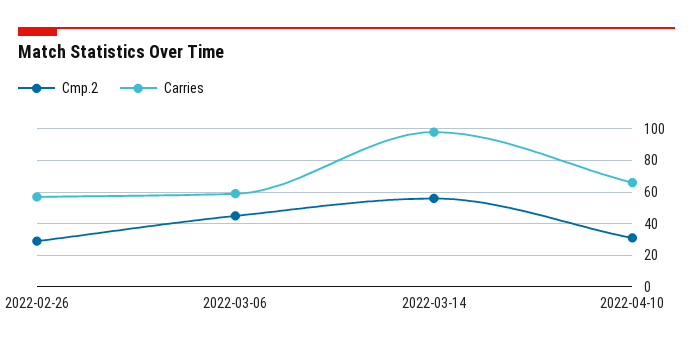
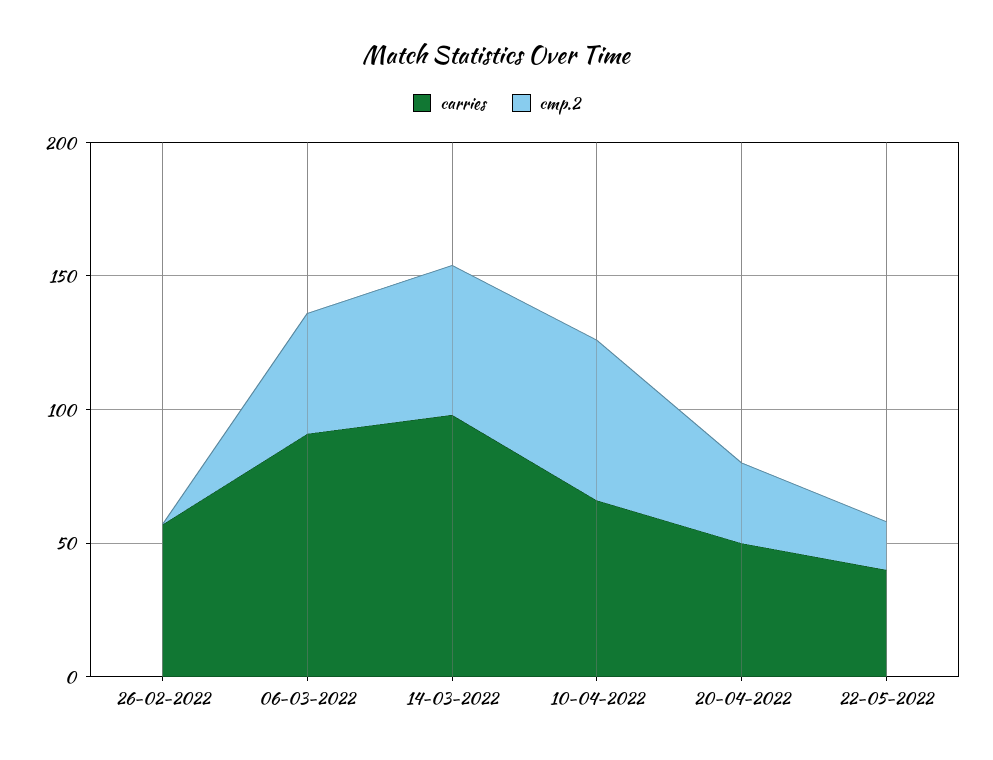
Cmp.2, 2022-02-26: 30 -> 0
Carries, 2022-03-06: 60 -> 90
Cmp.2, 2022-04-10: 30 -> 60
Carries, 20-04-2022: none -> 50
Cmp.2, 20-04-2022: none -> 30
Carries, 22-05-2022: none -> 40
Cmp.2, 22-05-2022: none -> 20

